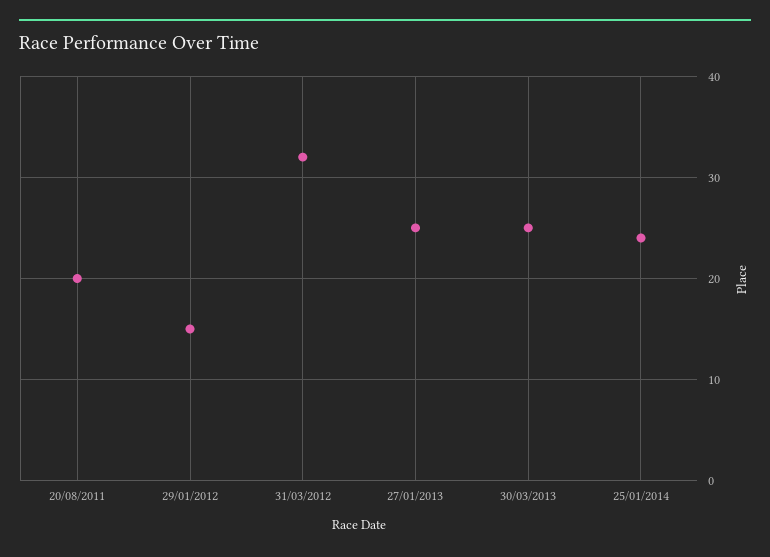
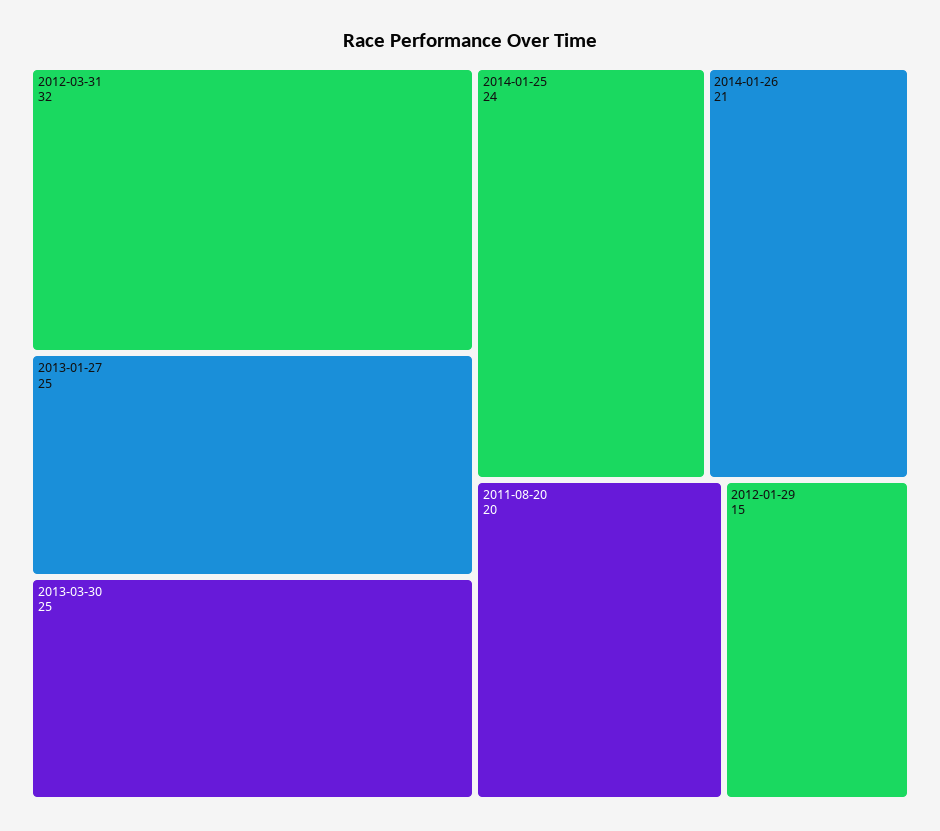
2014-01-26: none -> 21

